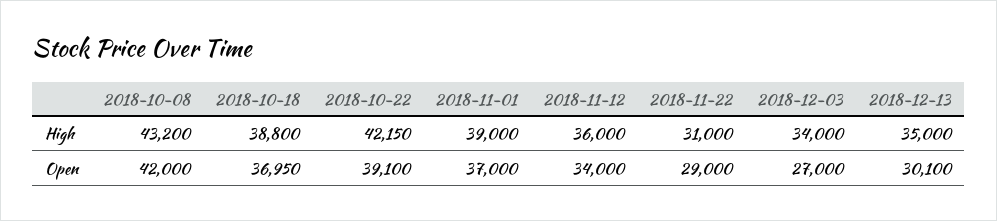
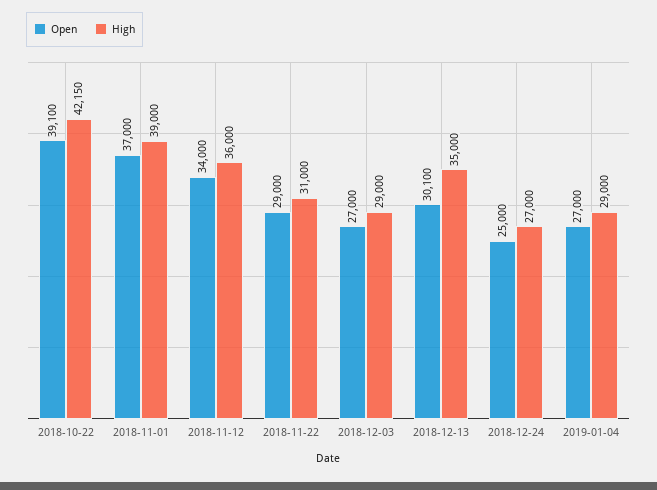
High, 2018-10-08: 43200 -> none
High, 2018-10-18: 38800 -> none
High, 2018-12-03: 34000 -> 29000
Open, 2018-10-08: 42000 -> none
Open, 2018-10-18: 36950 -> none
Open, 2018-12-24: none -> 25000
High, 2018-12-24: none -> 27000
Open, 2019-01-04: none -> 27000
High, 2019-01-04: none -> 29000

